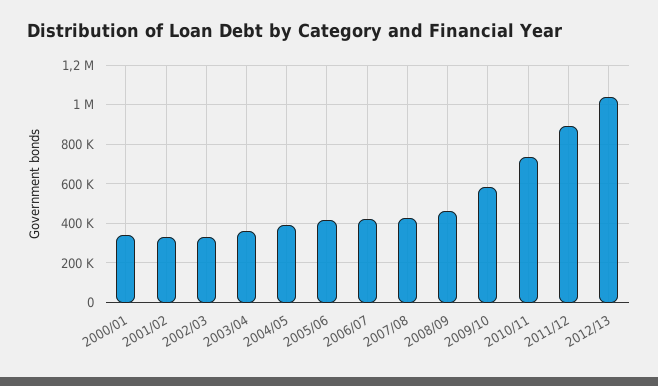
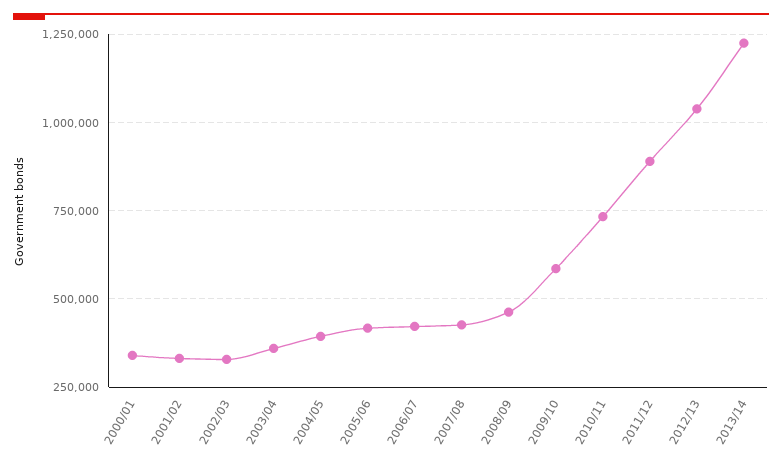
2013/14: none -> 1225000

